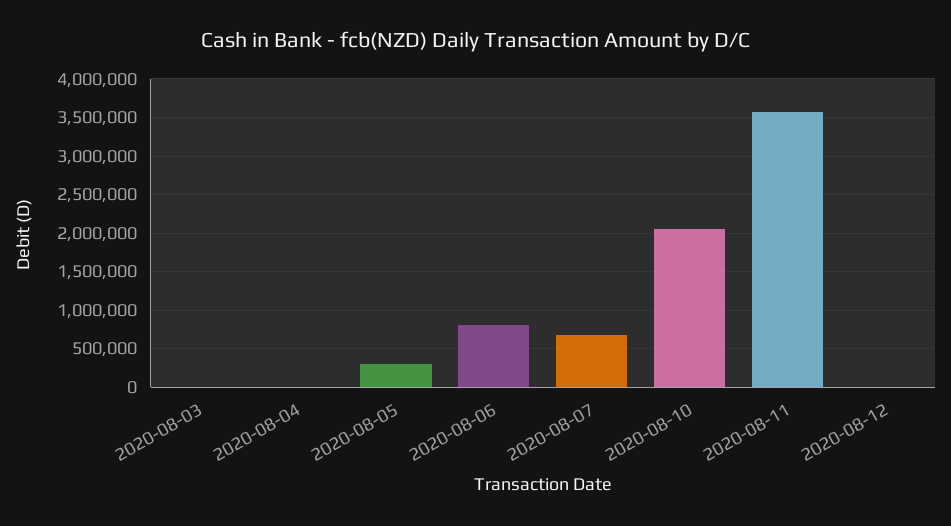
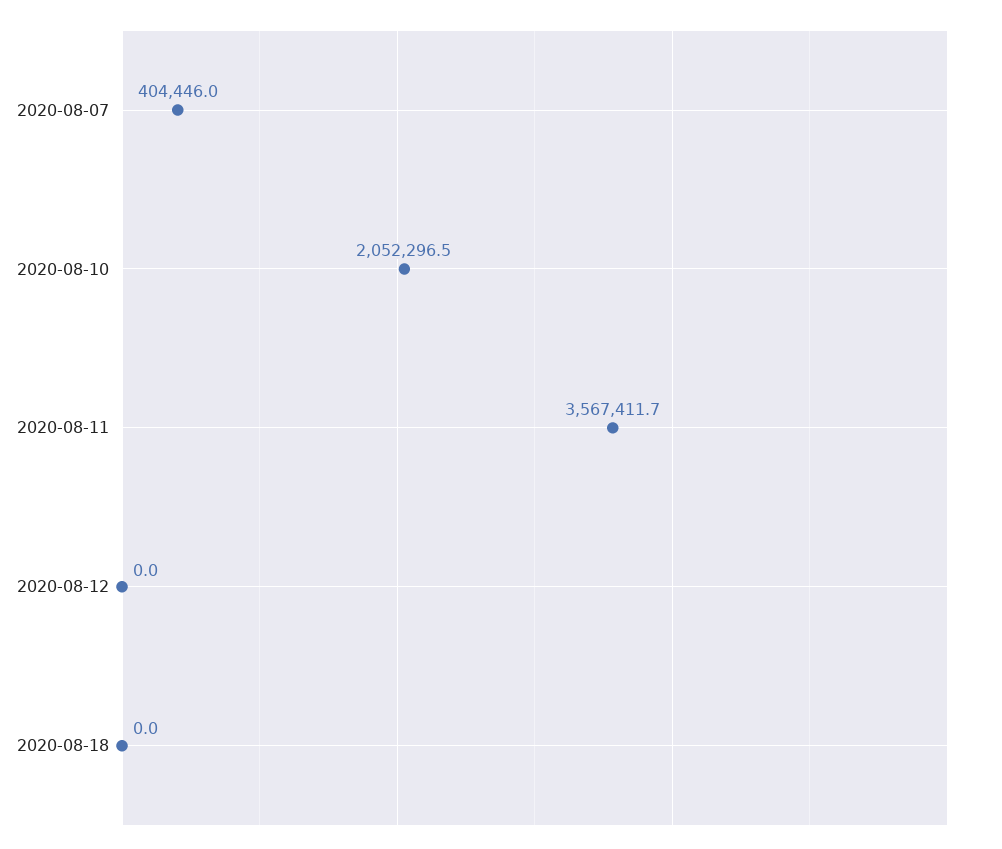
2020-08-03: 0 -> none
2020-08-04: 0 -> none
2020-08-05: 300000 -> none
2020-08-06: 800000 -> none
2020-08-07: 700000 -> 404446
2020-08-18: none -> 0

